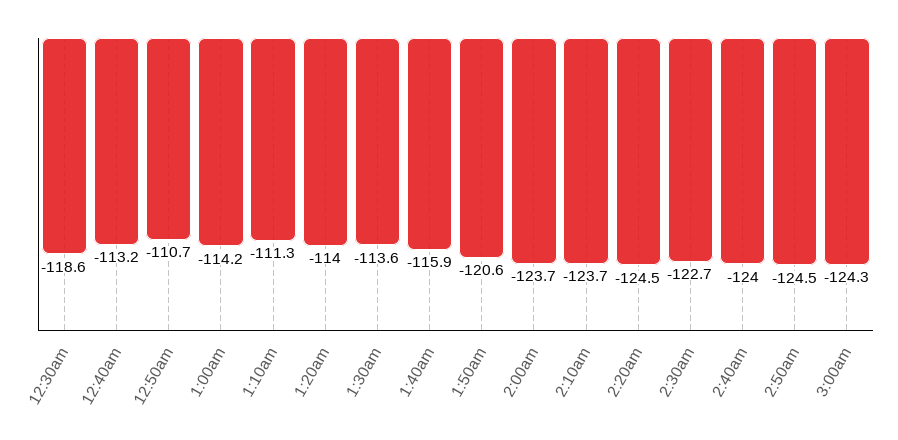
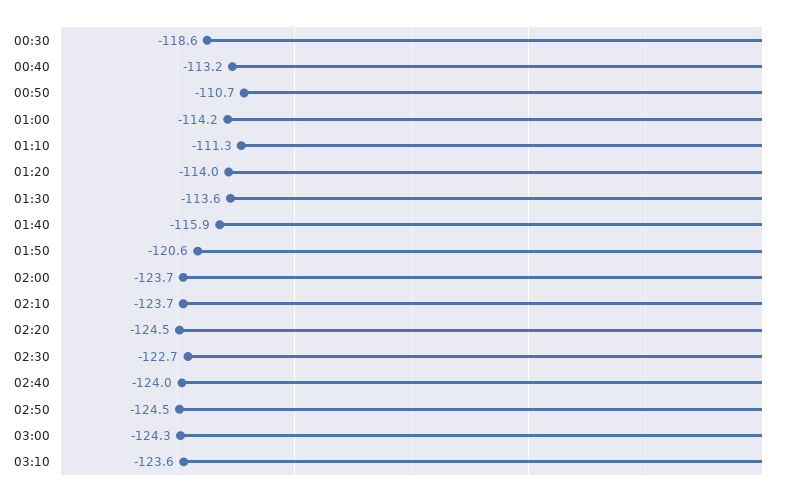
03:10: none -> -123.6

